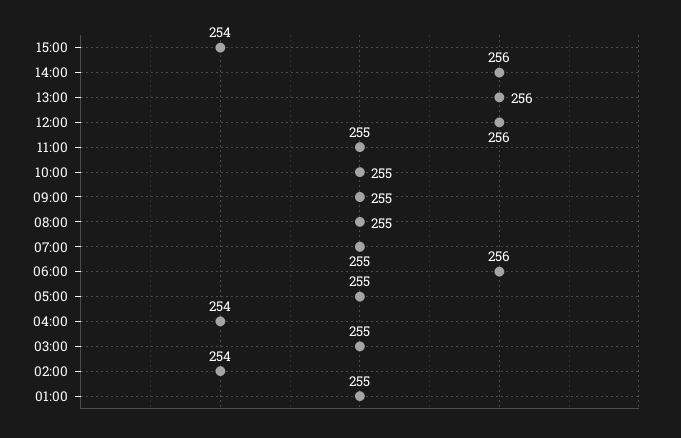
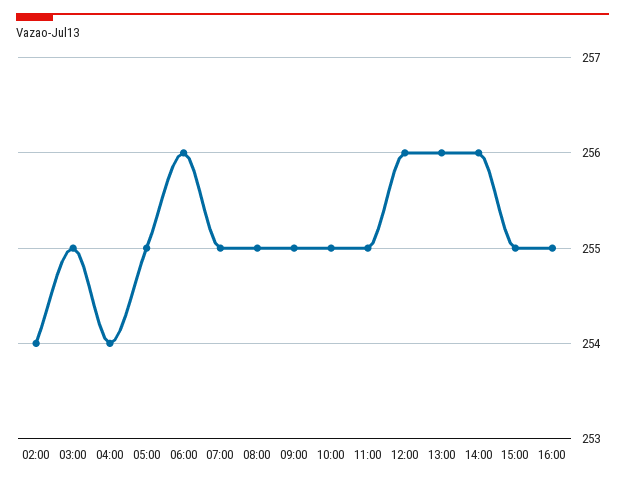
15:00: 254 -> 255
01:00: 255 -> none
16:00: none -> 255

